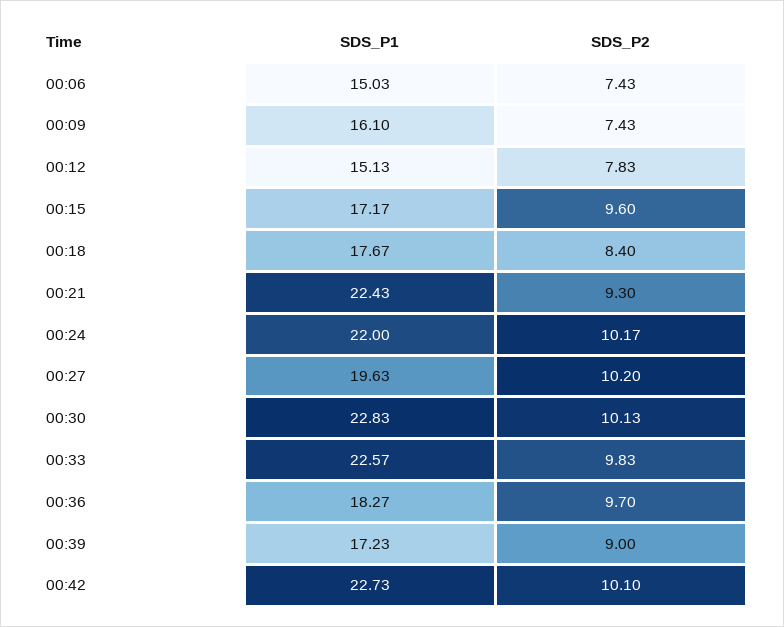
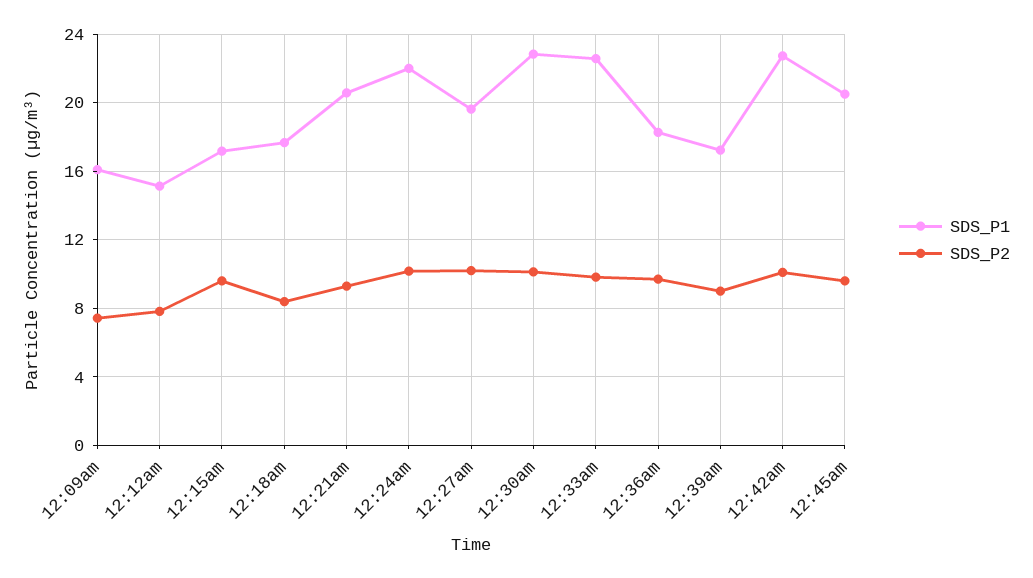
SDS_P1, 00:06: 15.03 -> none
SDS_P2, 00:06: 7.43 -> none
SDS_P1, 00:21: 22.43 -> 20.5
SDS_P1, 12:45am: none -> 20.5
SDS_P2, 12:45am: none -> 9.5

